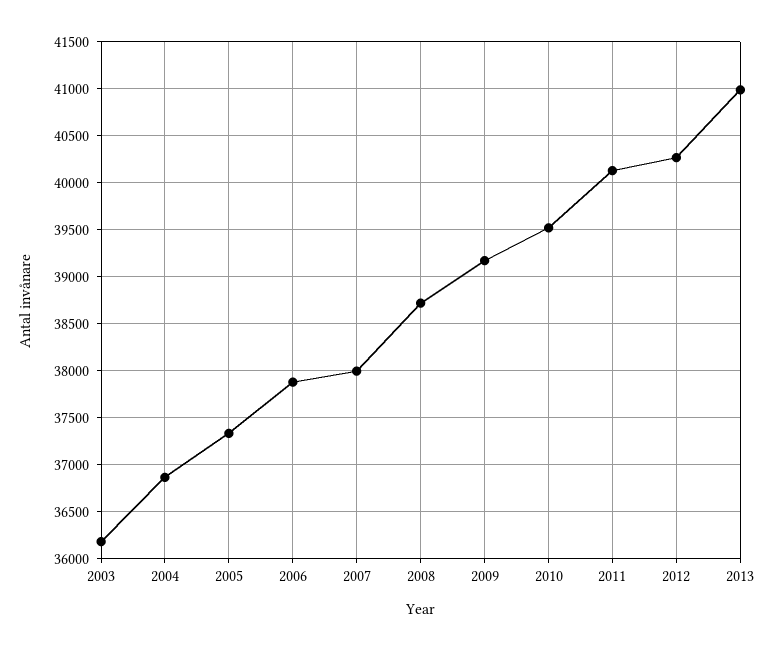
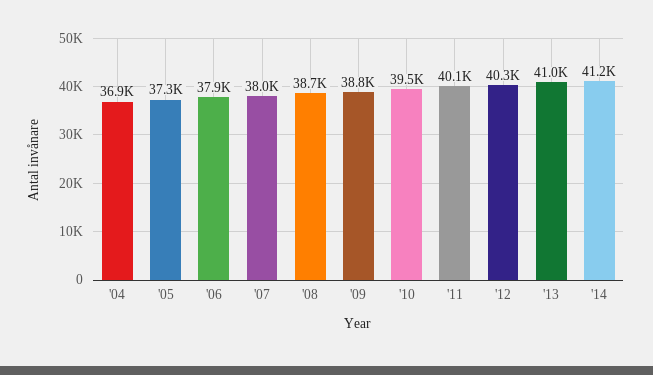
2003: 36200 -> none
2009: 39200 -> 38800
'14: none -> 41200

